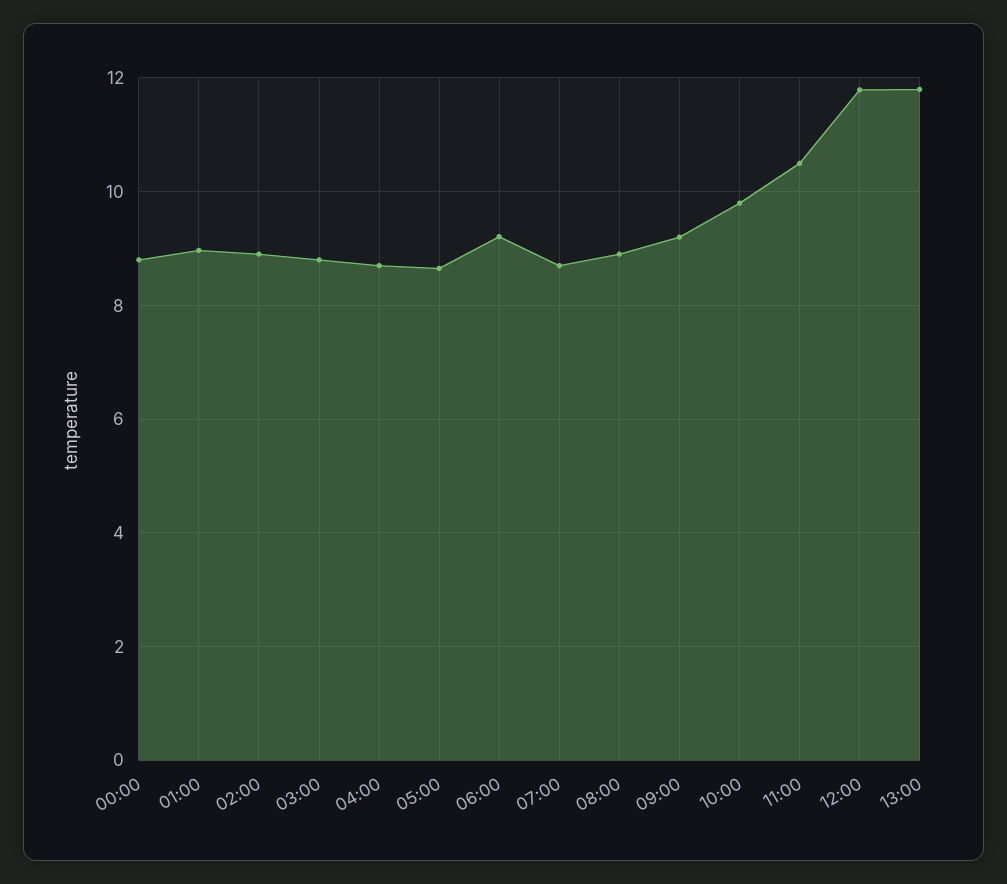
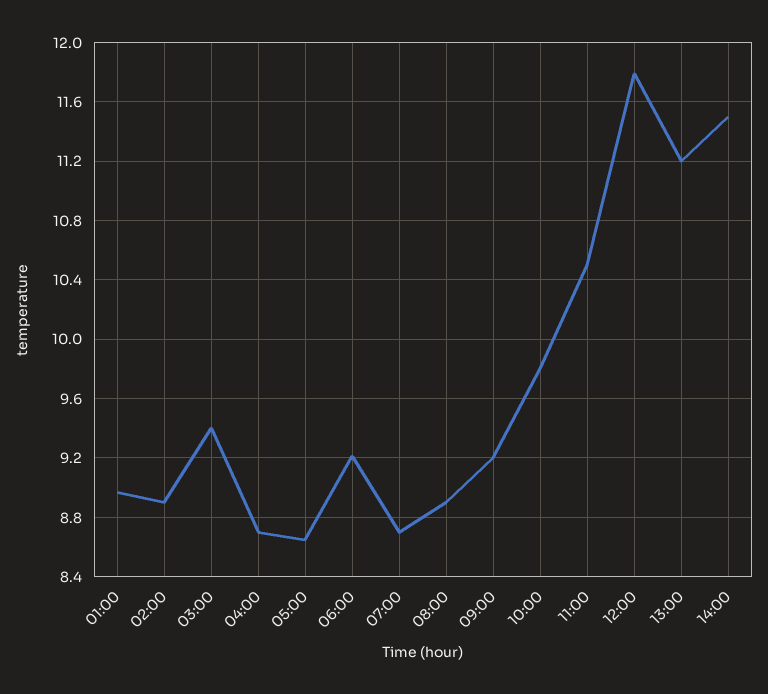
00:00: 8.8 -> none
03:00: 8.8 -> 9.4
13:00: 11.8 -> 11.2
14:00: none -> 11.5

